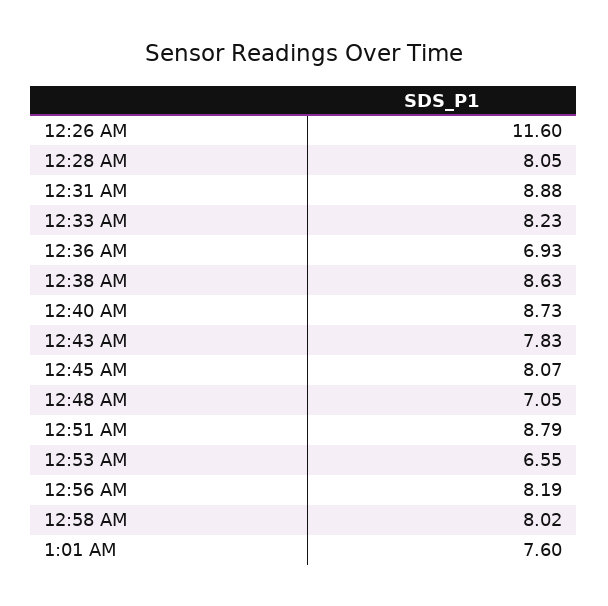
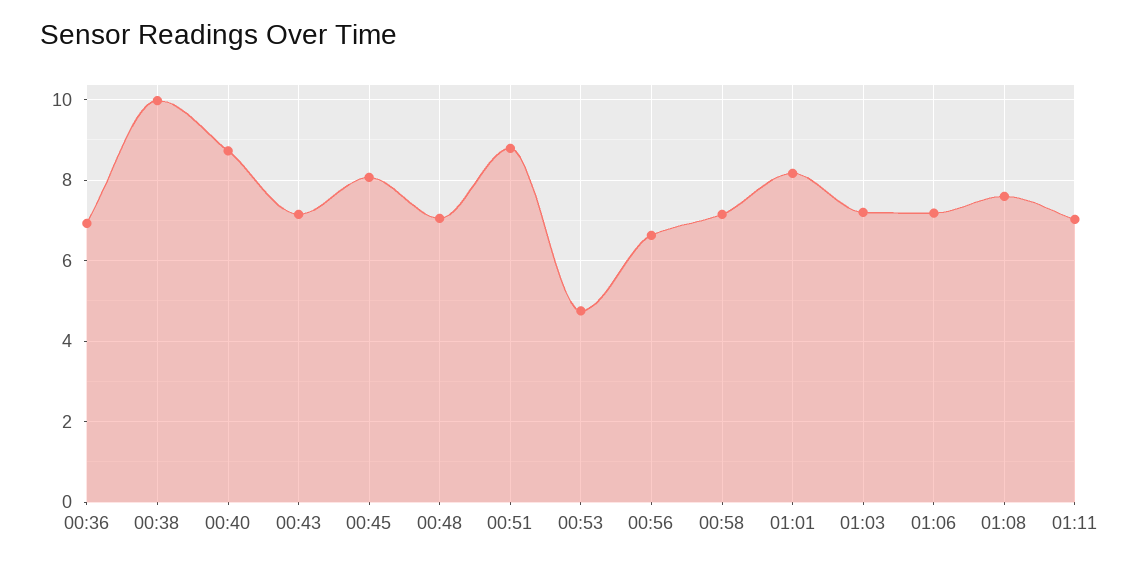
12:26 AM: 11.6 -> none
12:28 AM: 8.05 -> none
12:31 AM: 8.88 -> none
12:33 AM: 8.23 -> none
12:38 AM: 8.63 -> 10
12:43 AM: 7.83 -> 7.2
12:53 AM: 6.55 -> 4.8
12:56 AM: 8.19 -> 6.6
12:58 AM: 8.02 -> 7.2
1:01 AM: 7.6 -> 8.2
01:03: none -> 7.2
01:06: none -> 7.2
01:08: none -> 7.6
01:11: none -> 7

